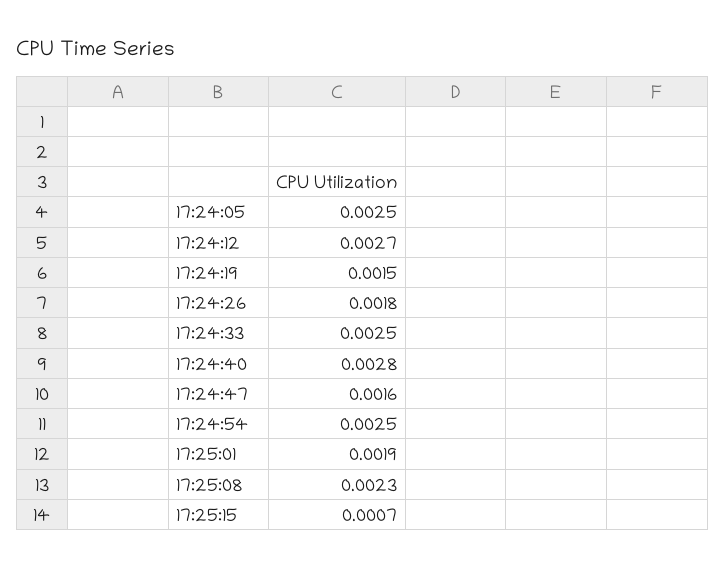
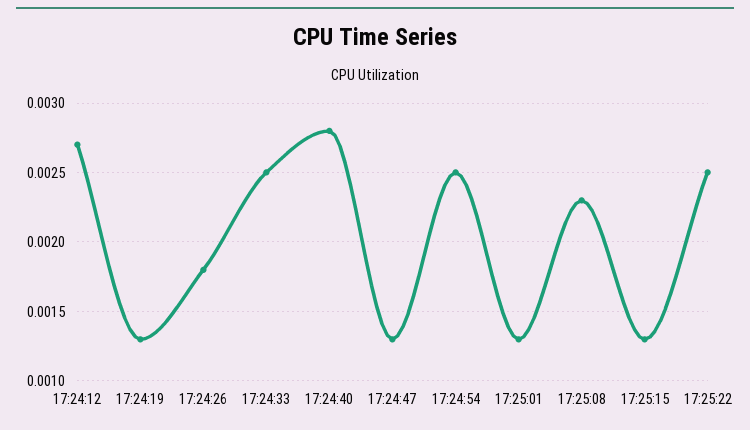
17:24:05: 0.0025 -> none
17:24:19: 0.0015 -> 0.0013
17:24:47: 0.0016 -> 0.0013
17:25:01: 0.0019 -> 0.0013
17:25:15: 0.0007 -> 0.0013
17:25:22: none -> 0.0025

